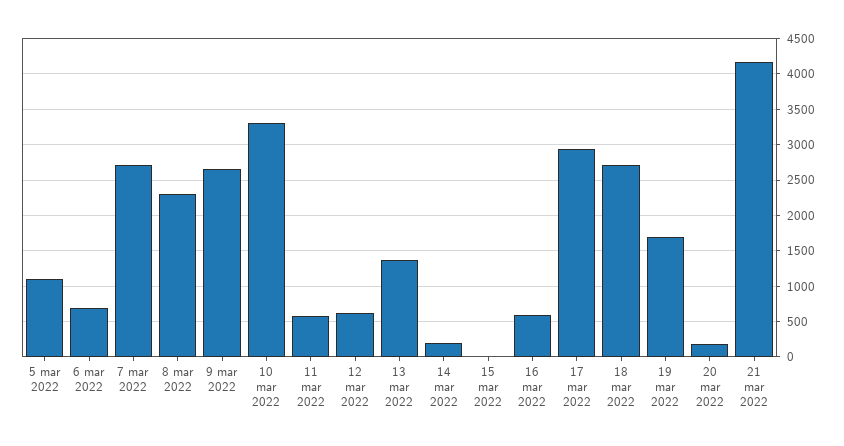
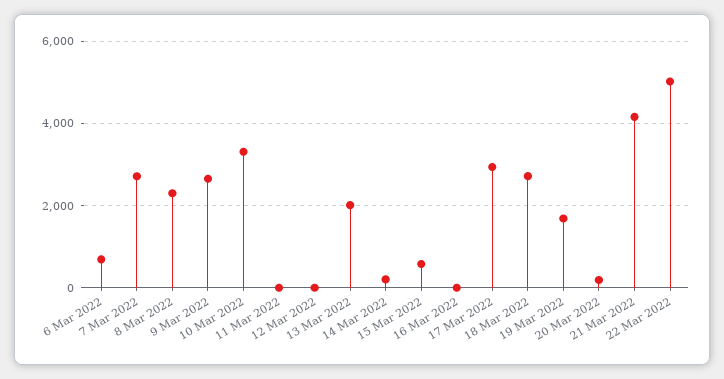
5 mar 2022: 1100 -> none
11 mar 2022: 600 -> 0
12 mar 2022: 600 -> 0
13 mar 2022: 1400 -> 2000
15 mar 2022: 0 -> 600
16 mar 2022: 600 -> 0
22 Mar 2022: none -> 5000

